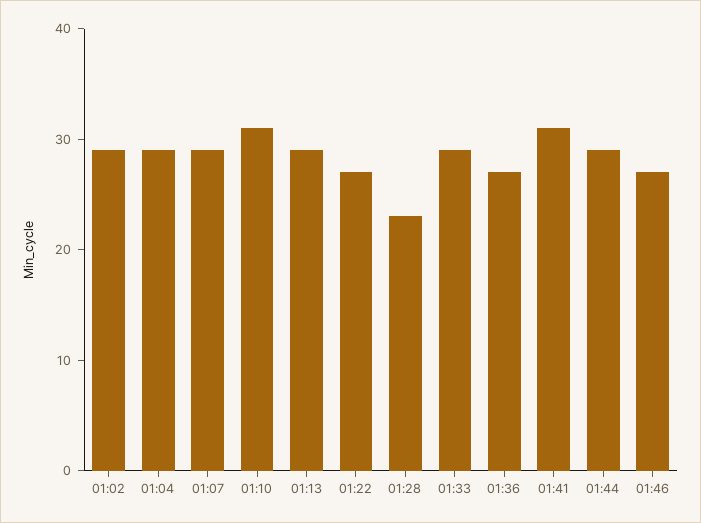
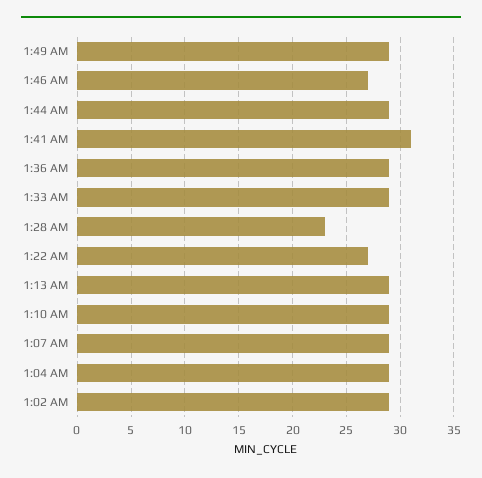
01:10: 31 -> 29
01:36: 27 -> 29
1:49 AM: none -> 29

